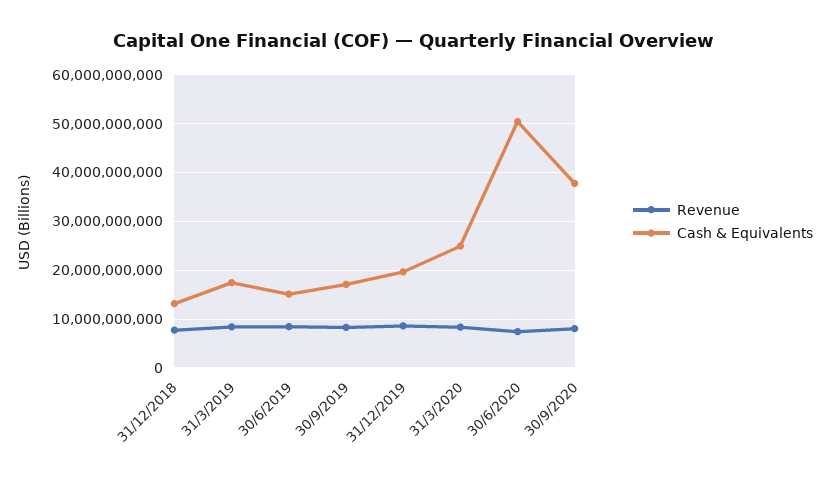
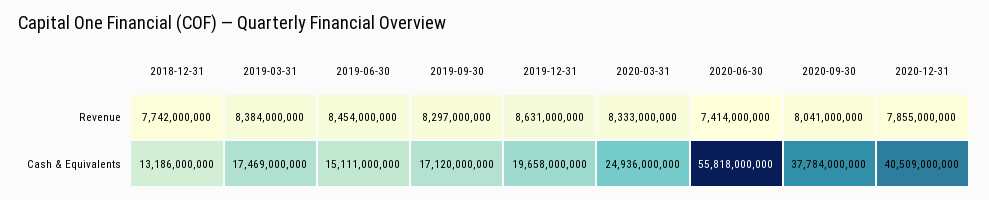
Cash & Equivalents, 30/6/2020: 50000000000 -> 55818000000
Revenue, 2020-12-31: none -> 7855000000
Cash & Equivalents, 2020-12-31: none -> 40509000000

